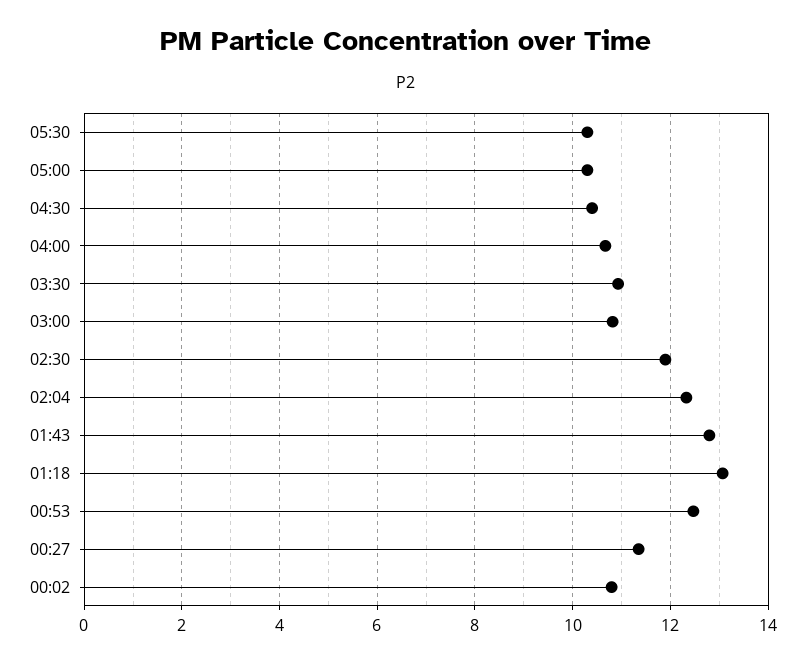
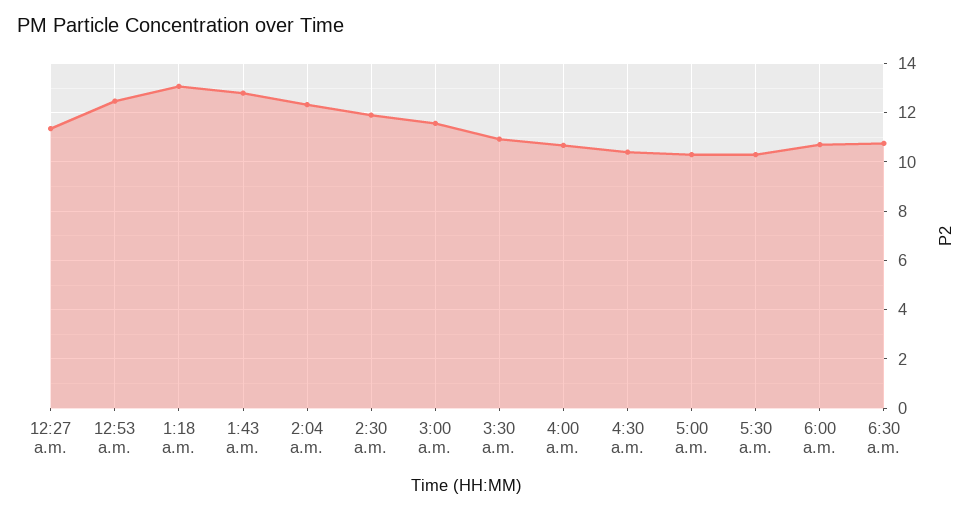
03:00: 10.8 -> 11.5
00:02: 10.8 -> none
6:00 a.m.: none -> 10.75
6:30 a.m.: none -> 10.75

